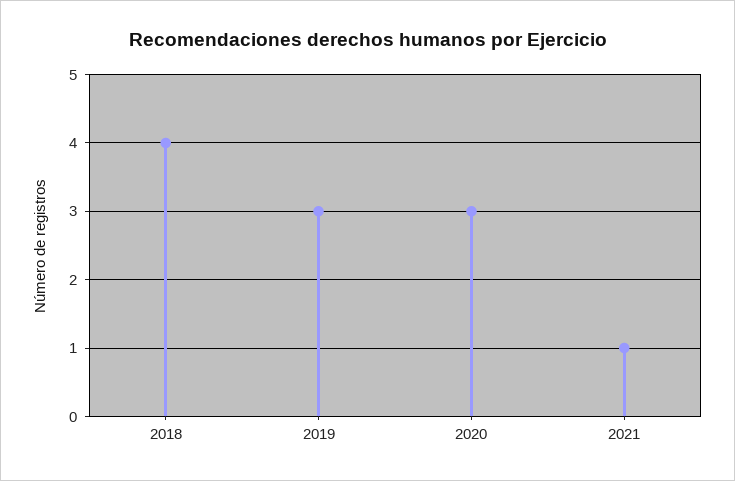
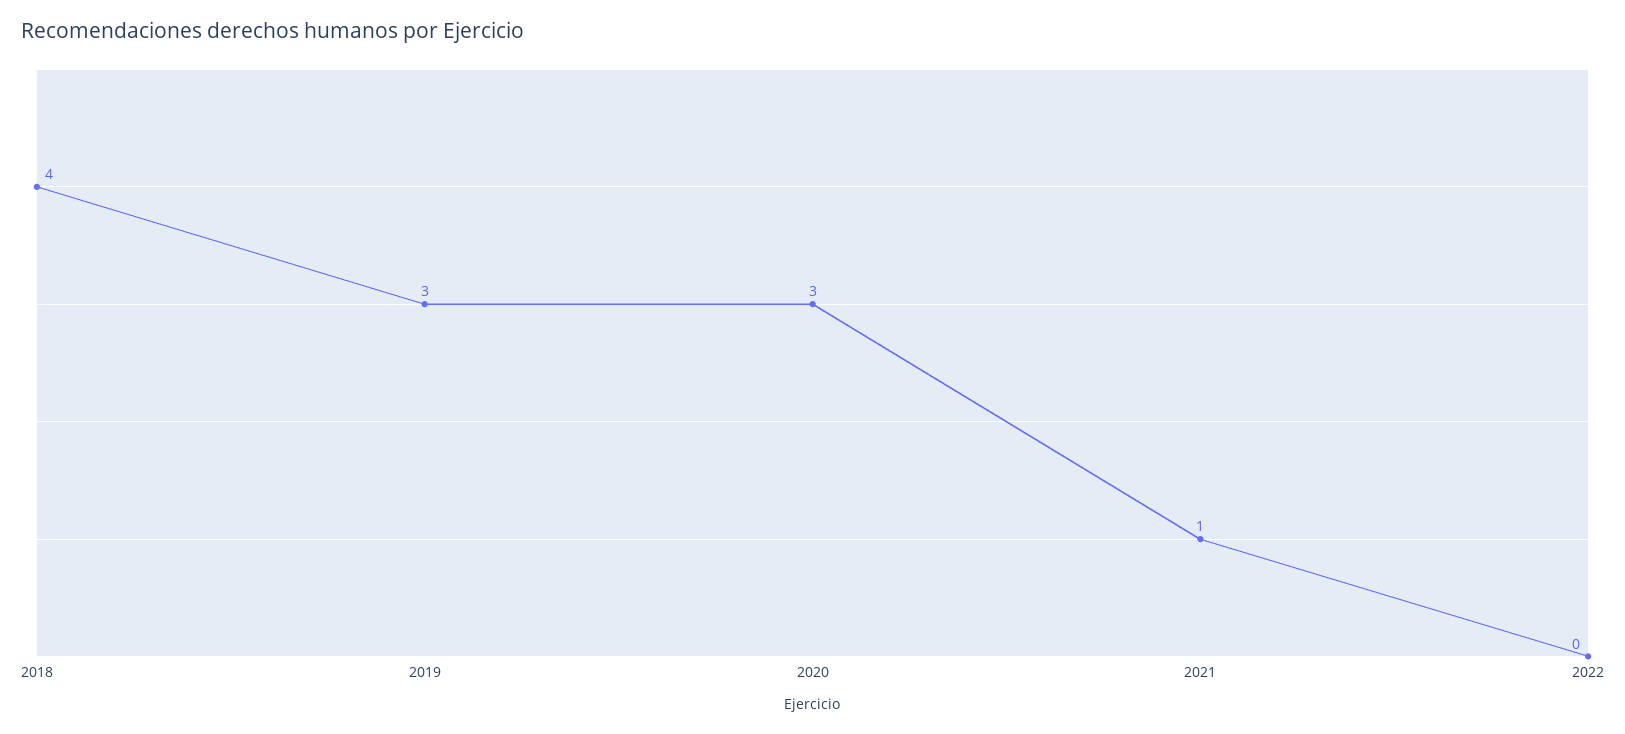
2022: none -> 0

